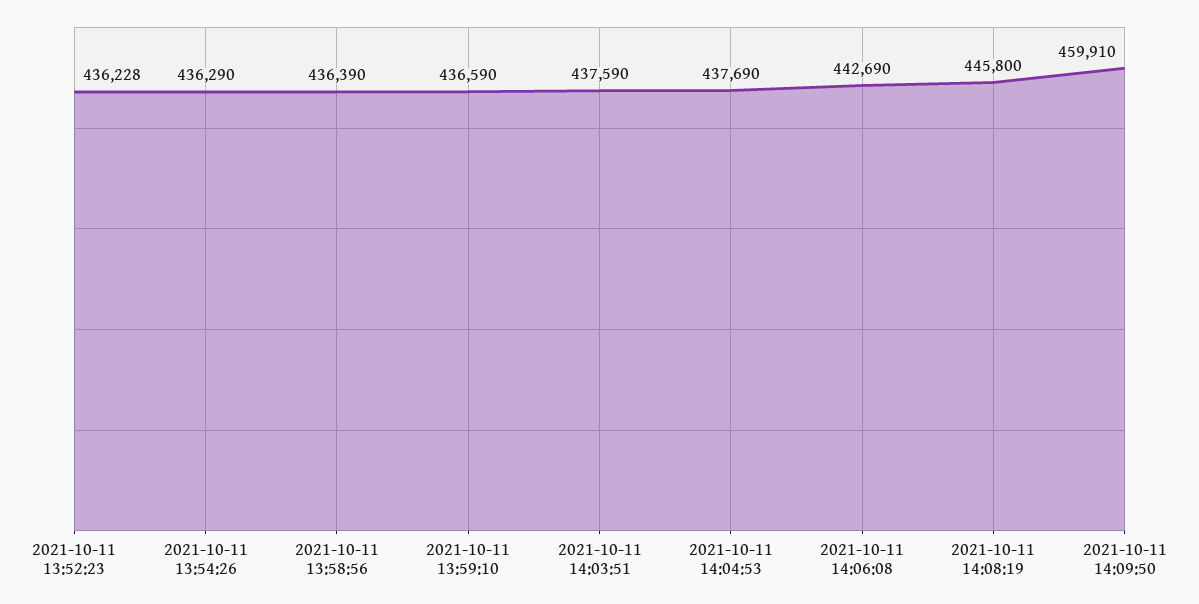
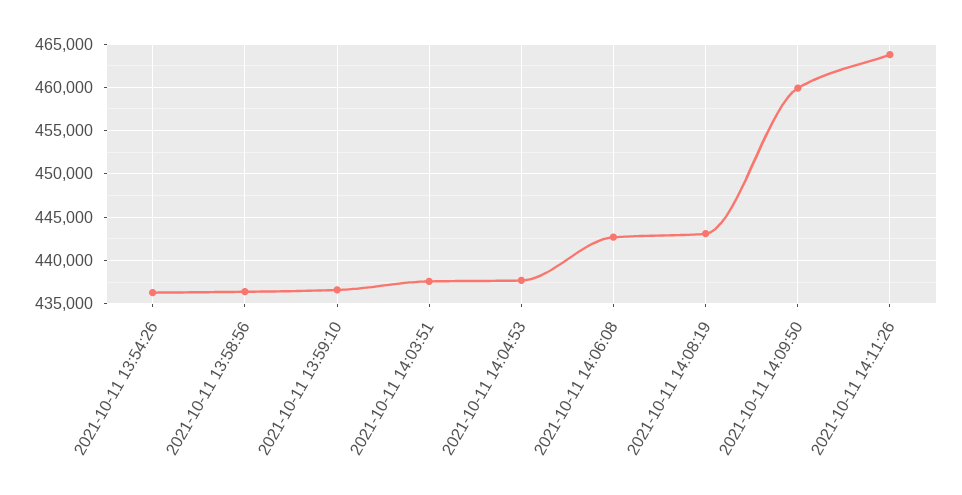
2021-10-11 13:52:23: 436228 -> none
2021-10-11 14:08:19: 445800 -> 443000
2021-10-11 14:11:26: none -> 464000

